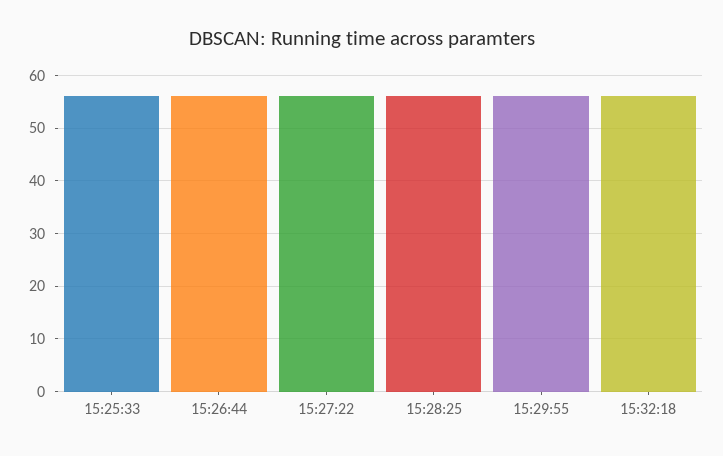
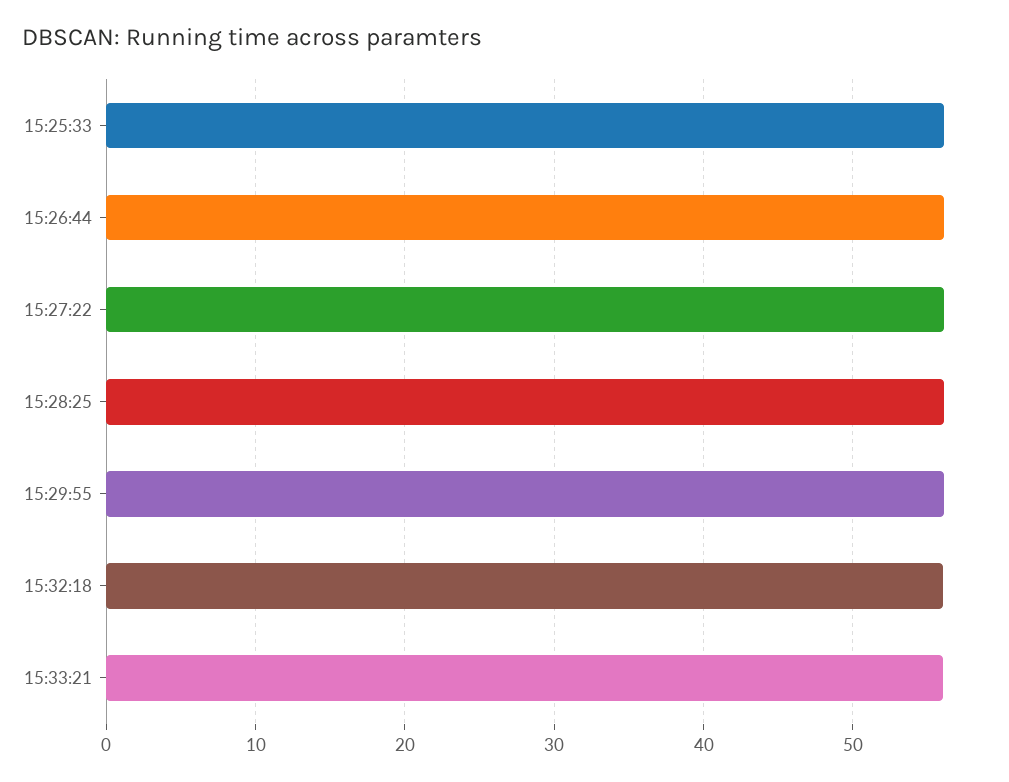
15:33:21: none -> 56

